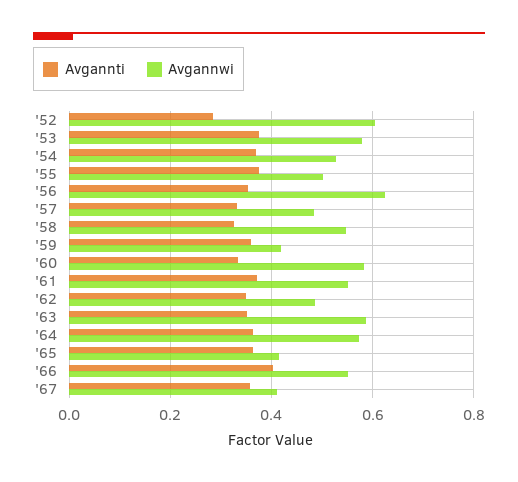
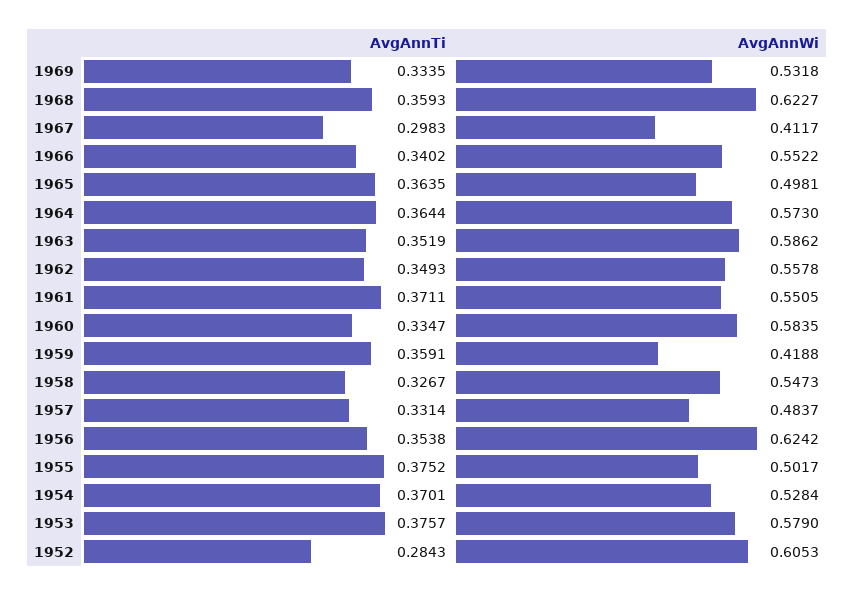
Avgannwi, '62: 0.48 -> 0.5578
Avgannwi, '65: 0.42 -> 0.4981
Avgannti, '66: 0.4 -> 0.3402
Avgannti, '67: 0.36 -> 0.2983
Avgannti, 1969: none -> 0.3335
Avgannwi, 1969: none -> 0.5318
Avgannti, 1968: none -> 0.3593
Avgannwi, 1968: none -> 0.6227

